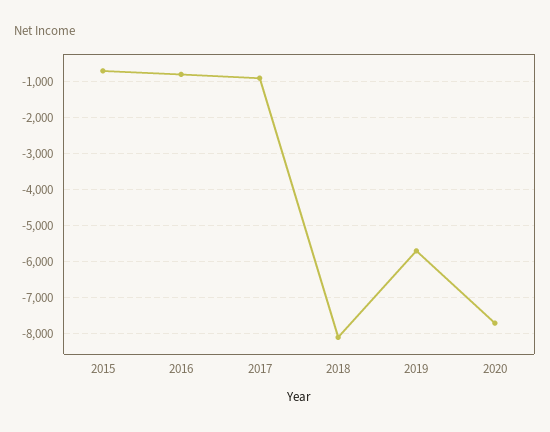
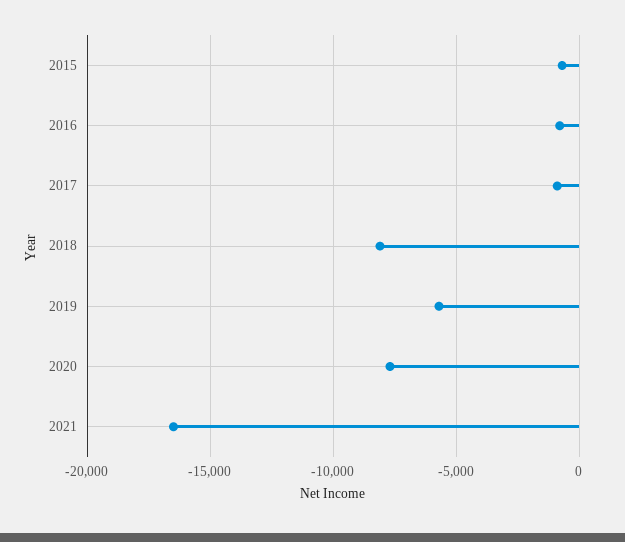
2021: none -> -16500

